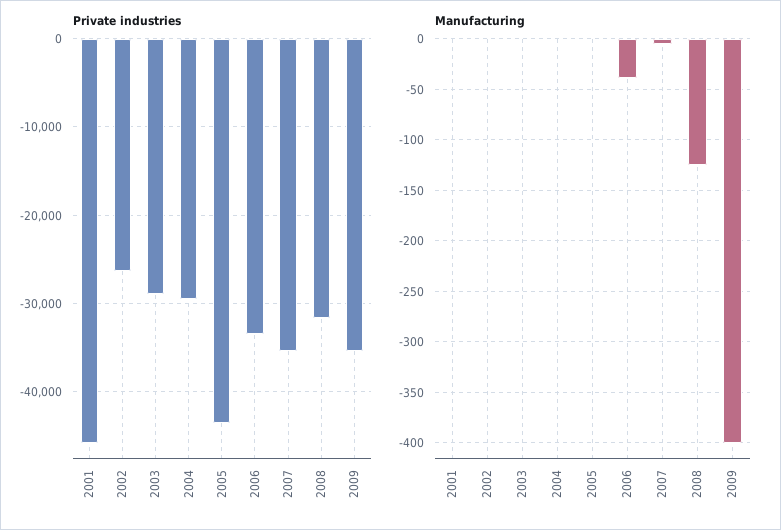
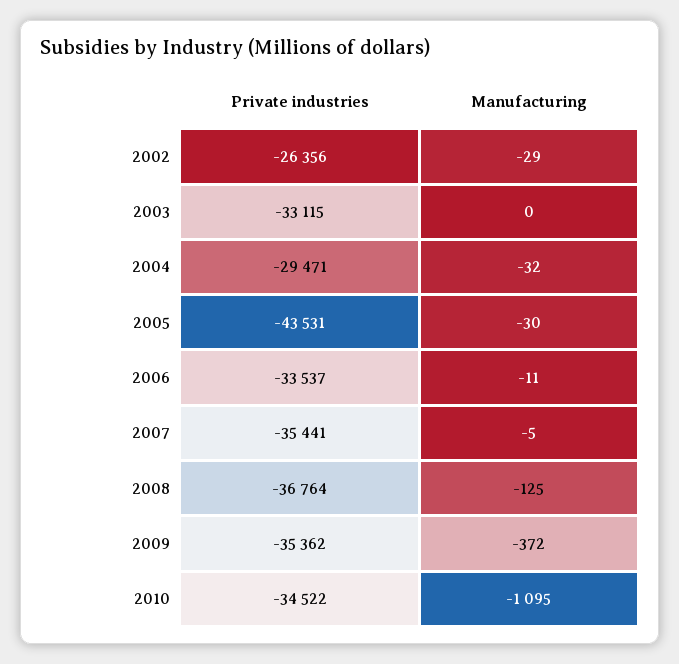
Private industries, 2001: -46000 -> none
Private industries, 2003: -29000 -> -33115
Private industries, 2008: -32000 -> -36764
Manufacturing, 2001: 0 -> none
Manufacturing, 2002: 0 -> -29
Manufacturing, 2004: 0 -> -32
Manufacturing, 2005: 0 -> -30
Manufacturing, 2006: -40 -> -11
Manufacturing, 2009: -400 -> -372
Private industries, 2010: none -> -34522
Manufacturing, 2010: none -> -1095

